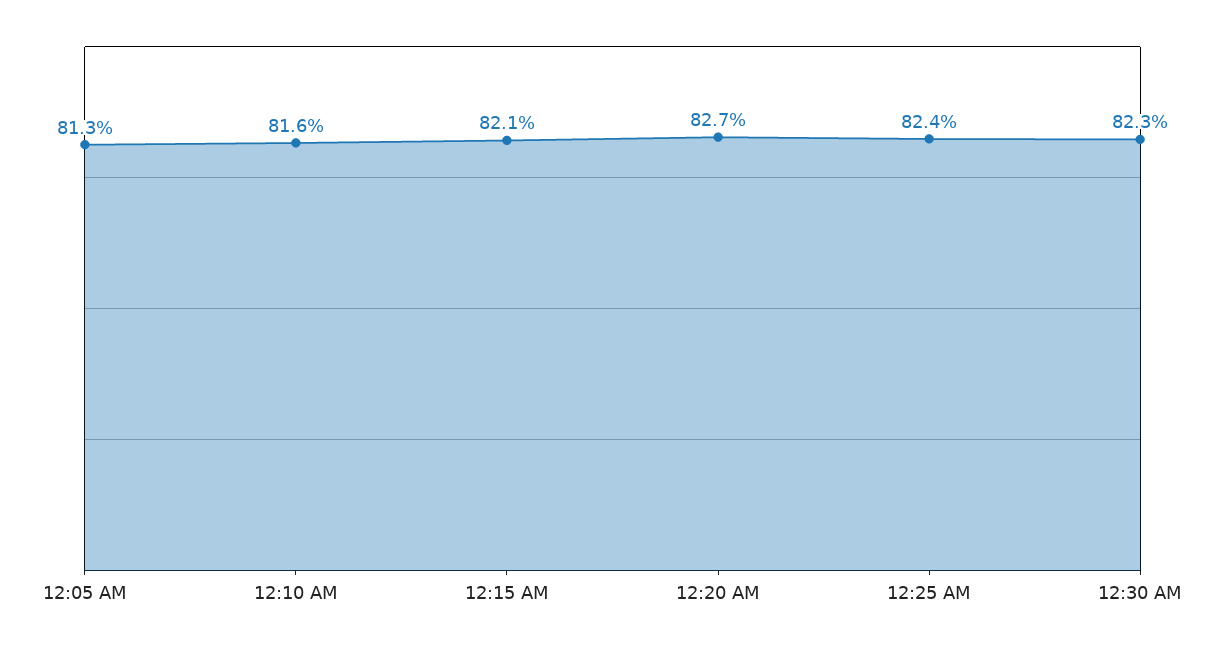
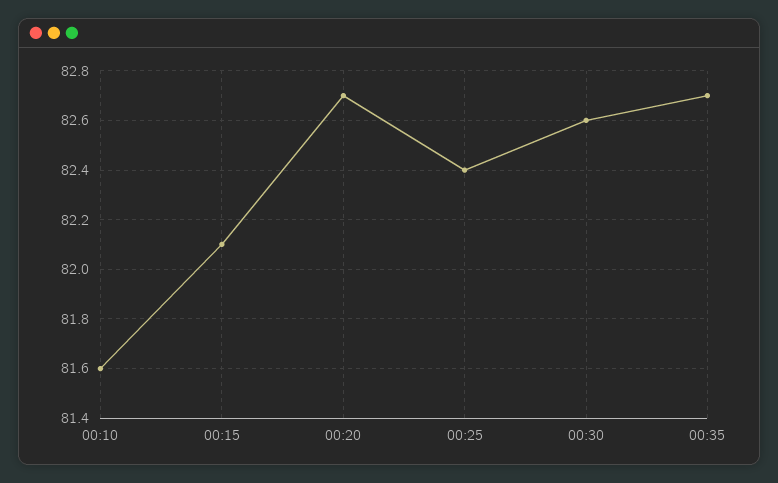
12:05 AM: 81.3 -> none
12:30 AM: 82.3 -> 82.6
00:35: none -> 82.7

